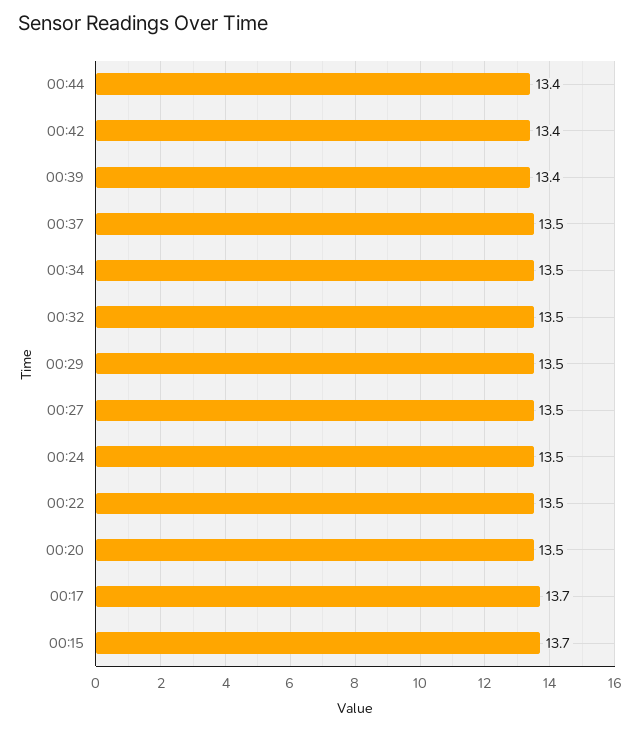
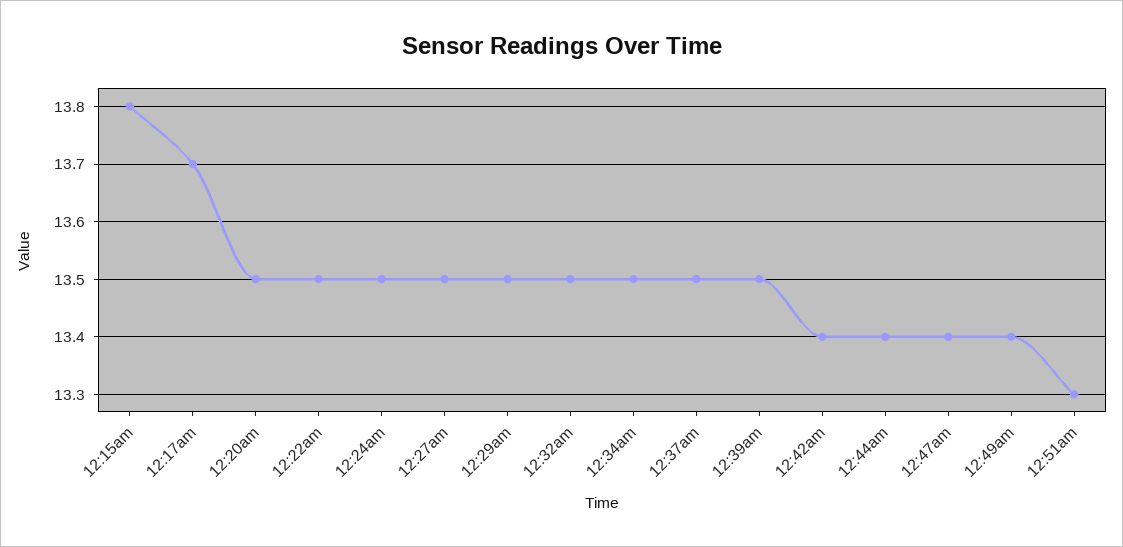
00:39: 13.4 -> 13.5
00:15: 13.7 -> 13.8
12:47am: none -> 13.4
12:49am: none -> 13.4
12:51am: none -> 13.3

